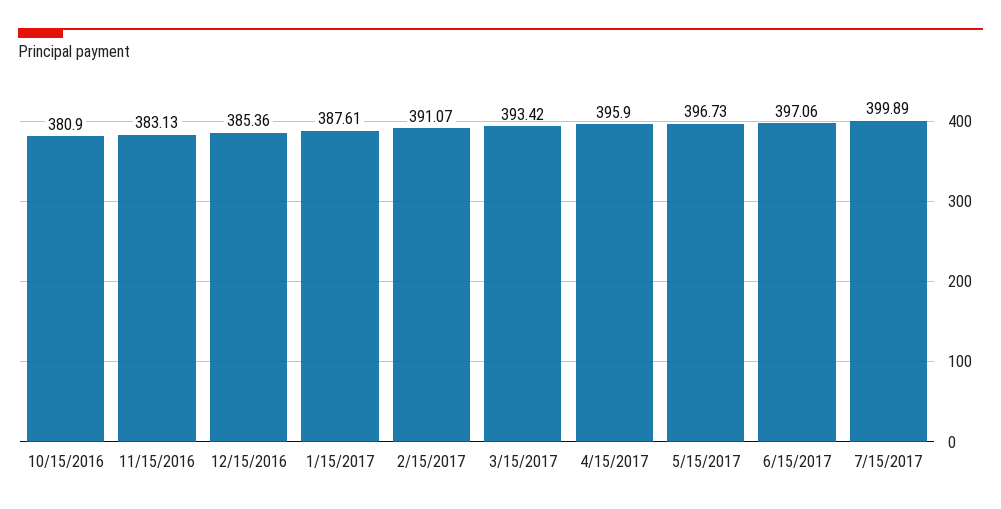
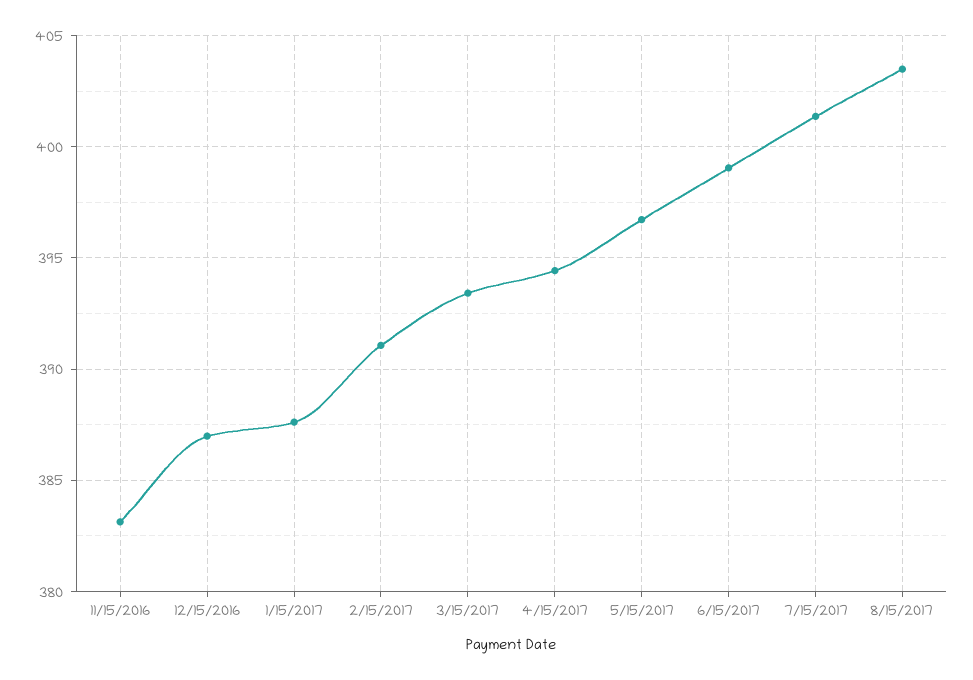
10/15/2016: 380.9 -> none
12/15/2016: 385.36 -> 387
4/15/2017: 395.9 -> 394.5
6/15/2017: 397.06 -> 399
7/15/2017: 399.89 -> 401.5
8/15/2017: none -> 403.5

